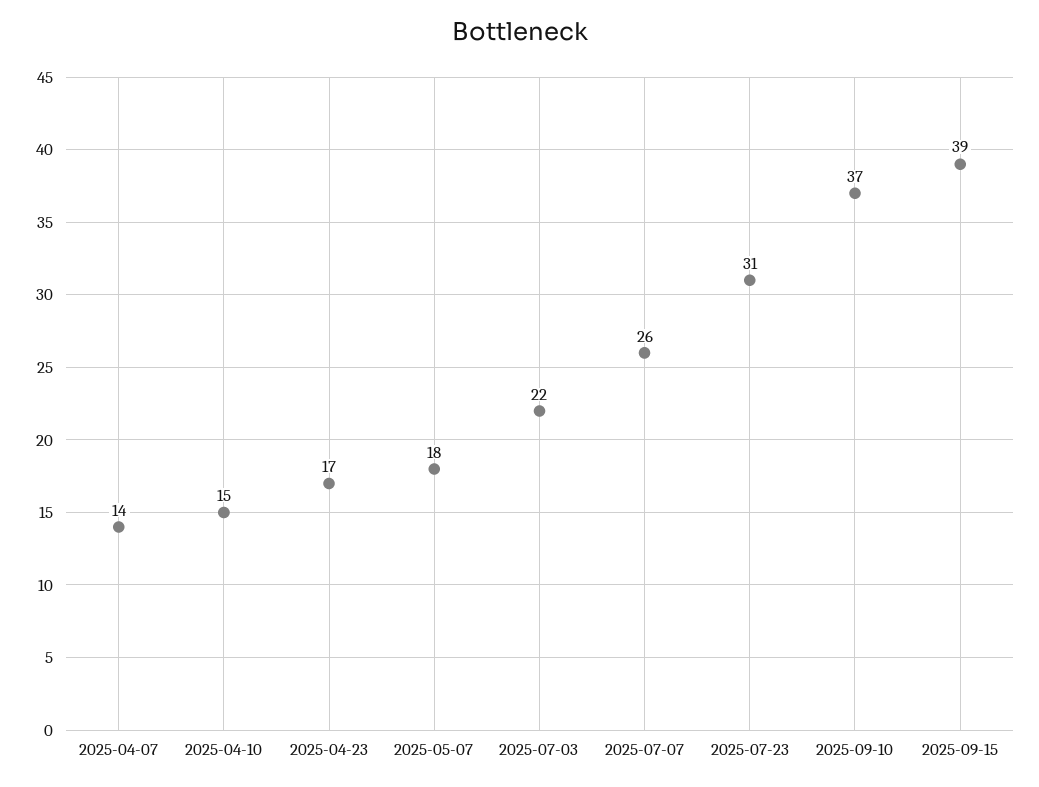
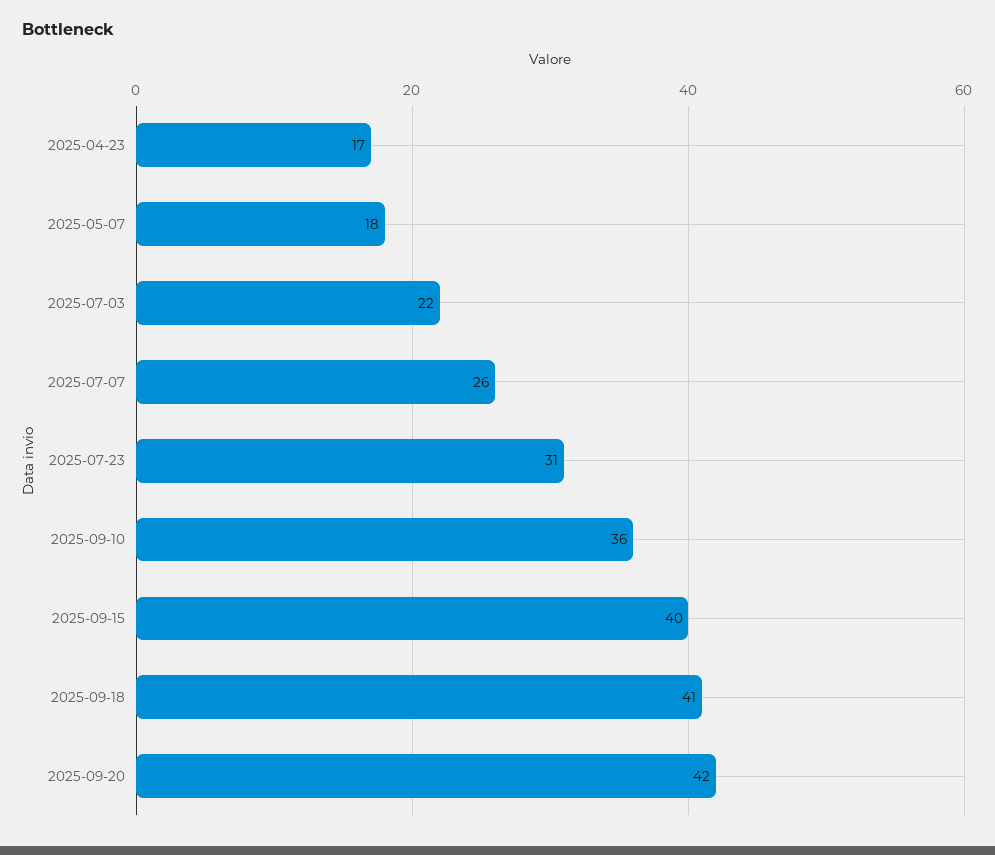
2025-04-07: 14 -> none
2025-04-10: 15 -> none
2025-09-10: 37 -> 36
2025-09-15: 39 -> 40
2025-09-18: none -> 41
2025-09-20: none -> 42

